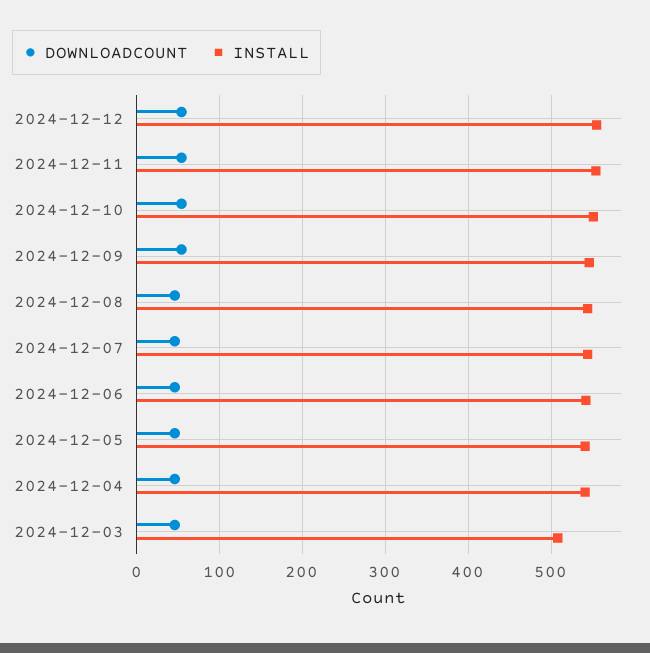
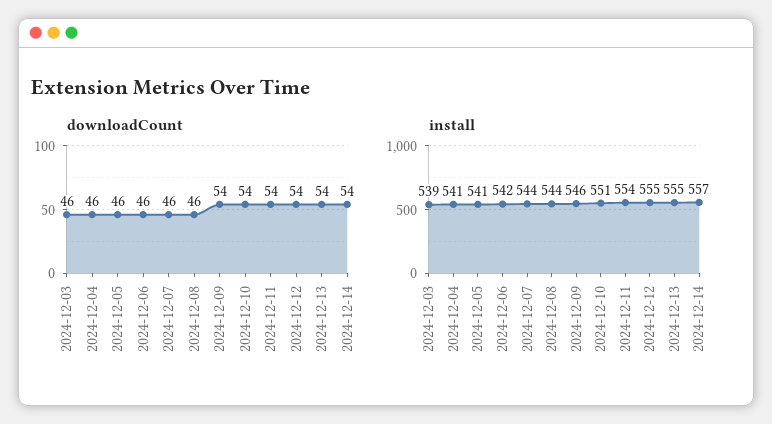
INSTALL, 2024-12-03: 510 -> 539
DOWNLOADCOUNT, 2024-12-13: none -> 54
DOWNLOADCOUNT, 2024-12-14: none -> 54
INSTALL, 2024-12-13: none -> 555
INSTALL, 2024-12-14: none -> 557

